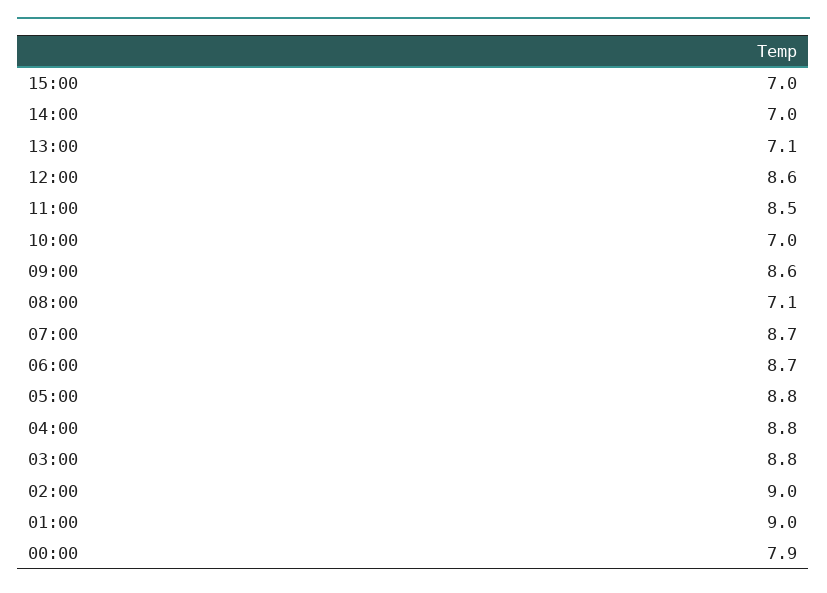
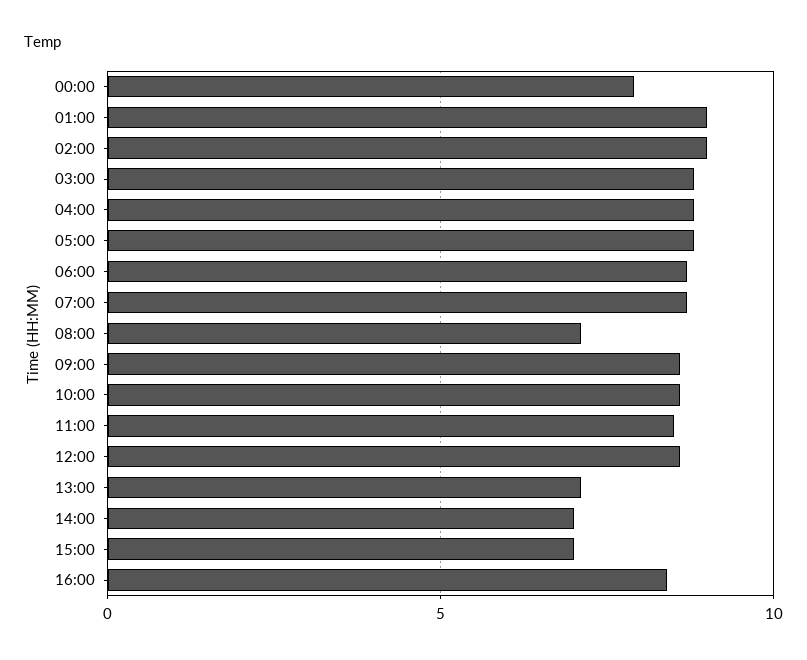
10:00: 7 -> 8.5
16:00: none -> 8.5

